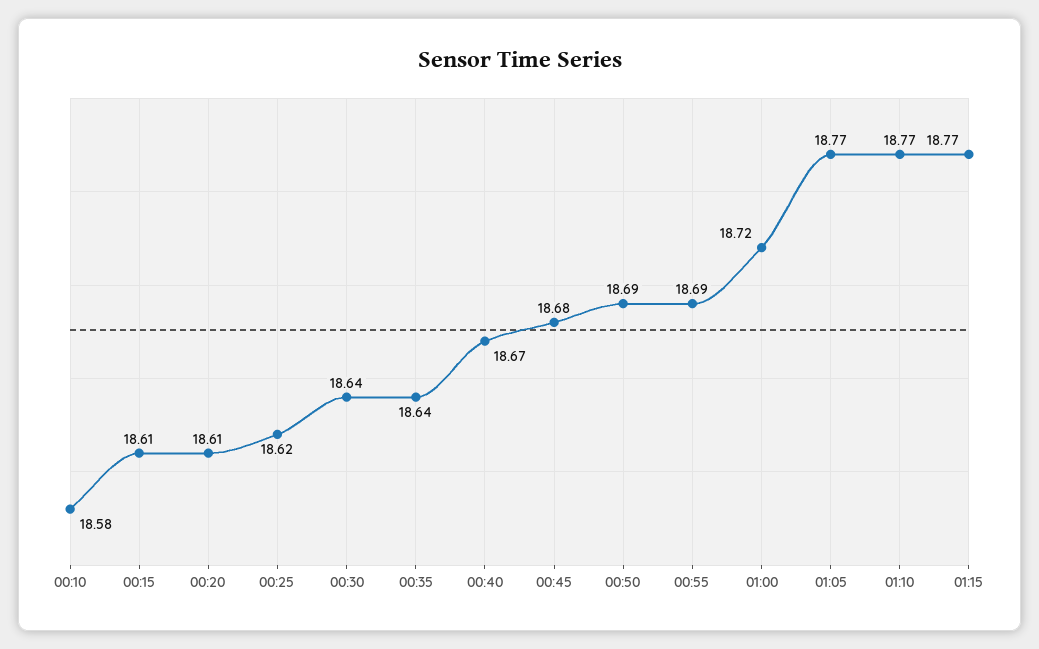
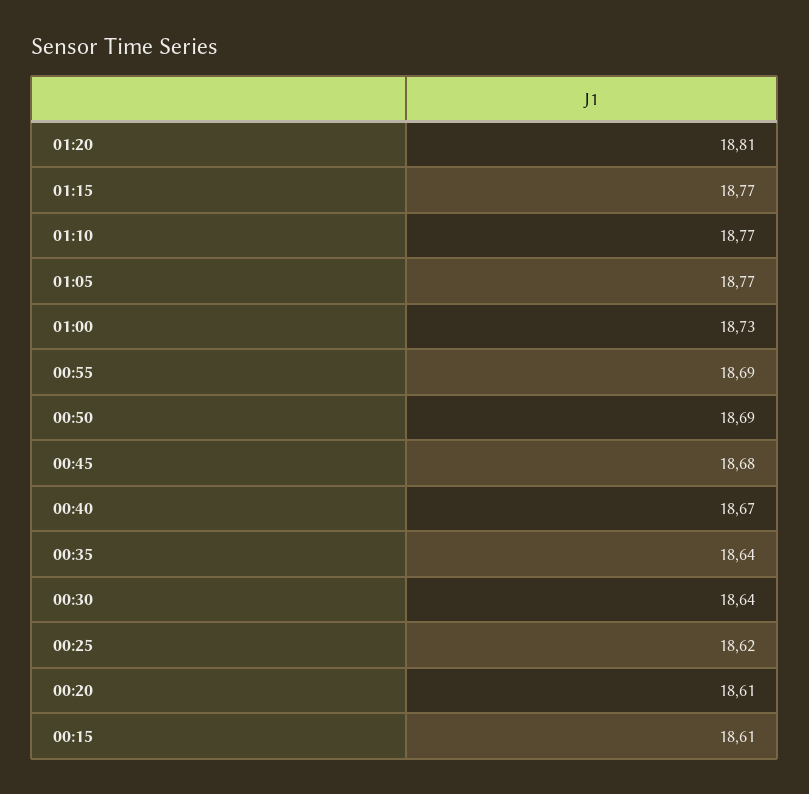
00:10: 18.58 -> none
01:00: 18.72 -> 18.73
01:20: none -> 18.81

